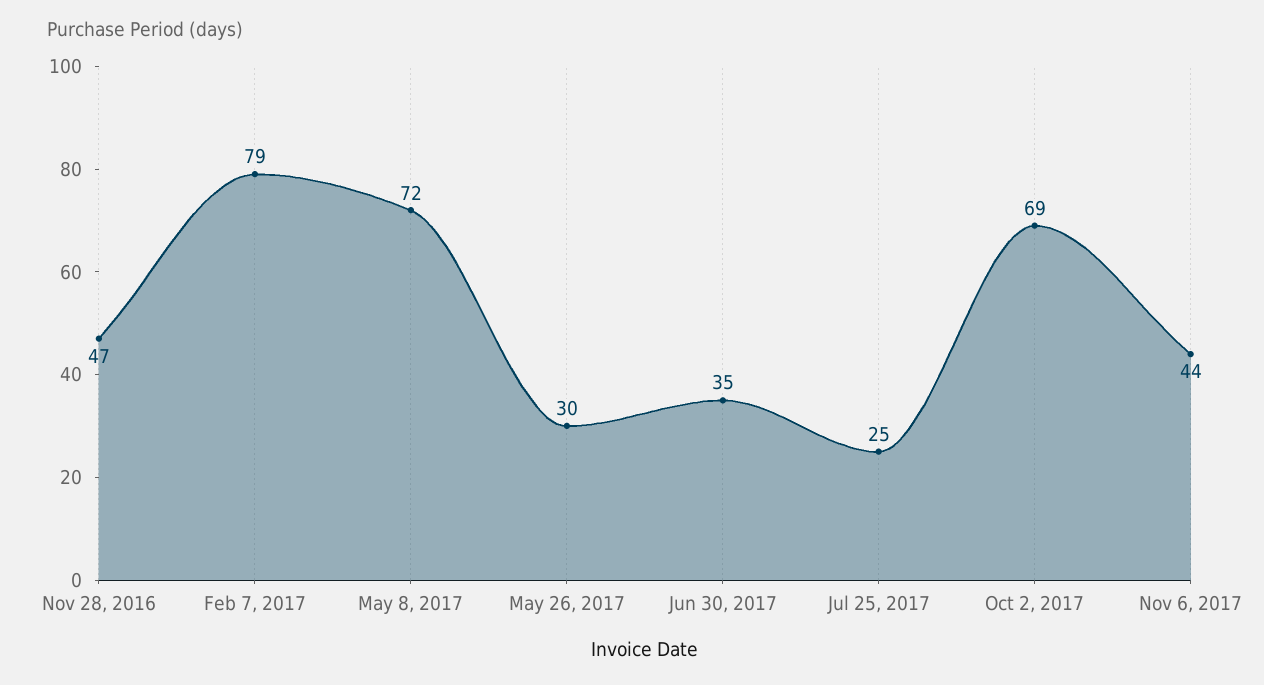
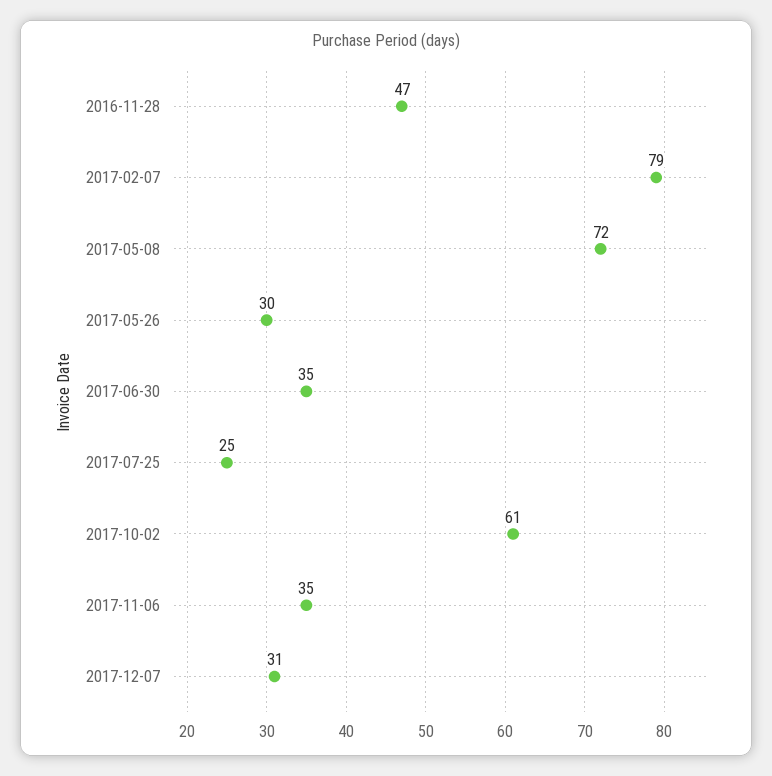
Oct 2, 2017: 69 -> 61
Nov 6, 2017: 44 -> 35
2017-12-07: none -> 31

